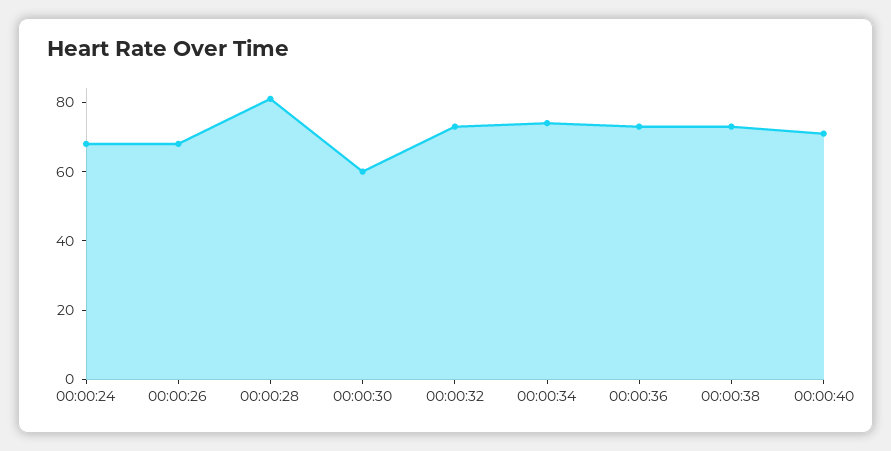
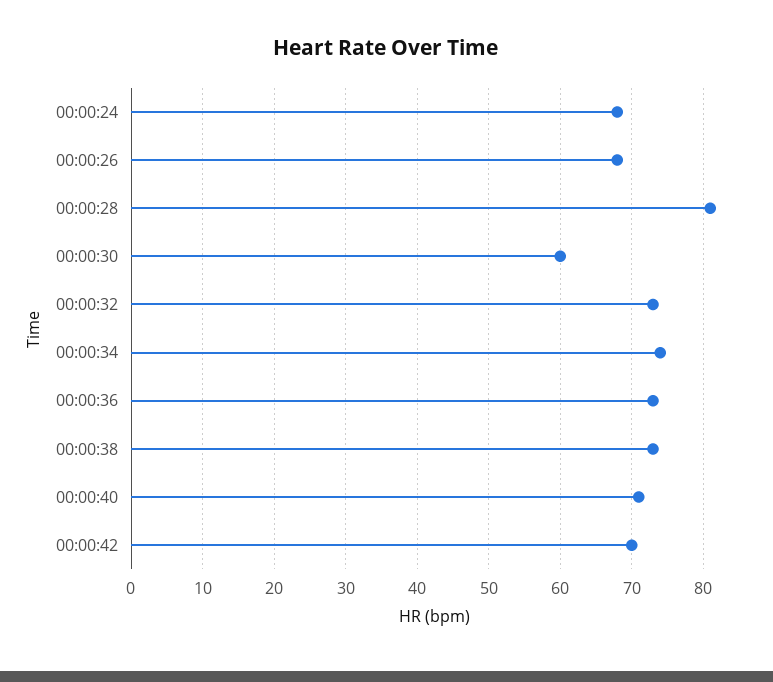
00:00:42: none -> 70

